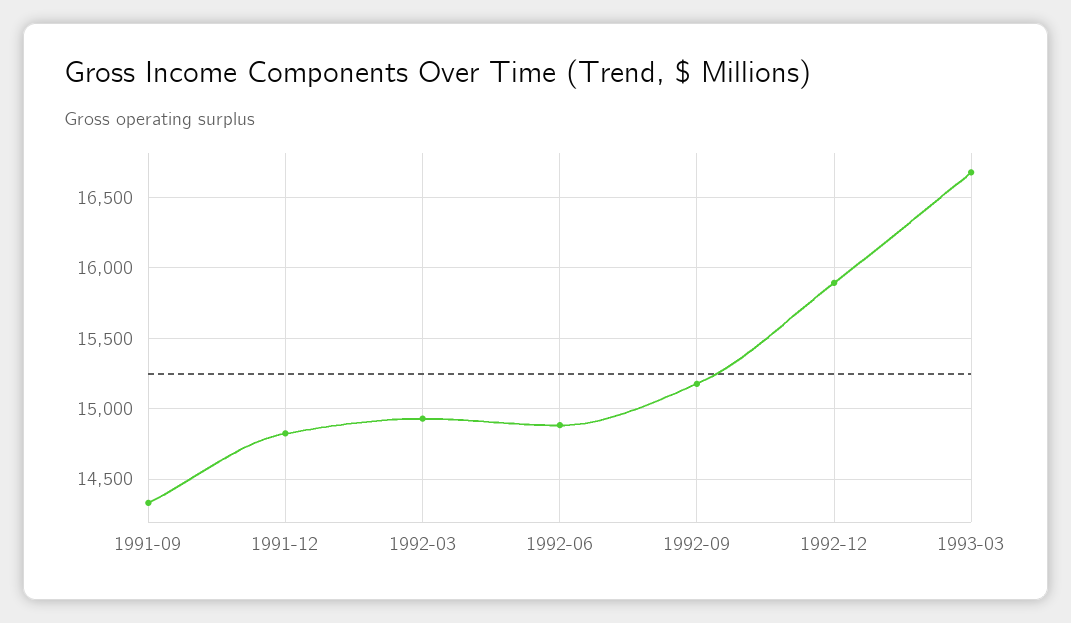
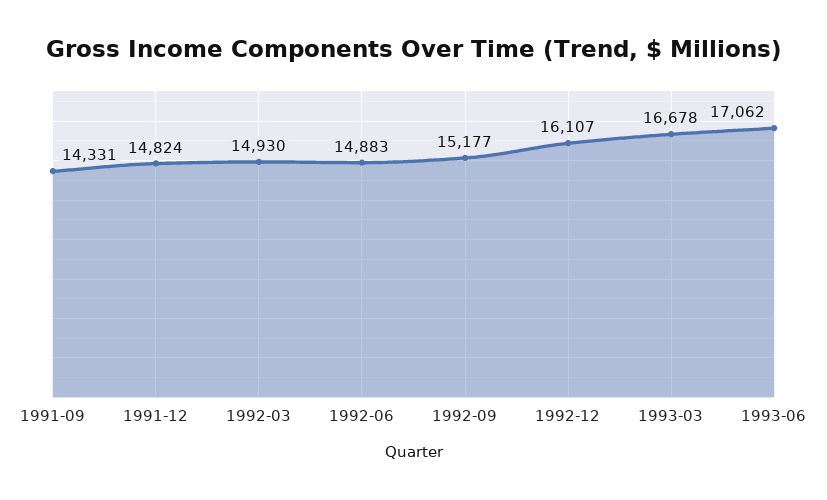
1992-12: 15900 -> 16107
1993-06: none -> 17062

